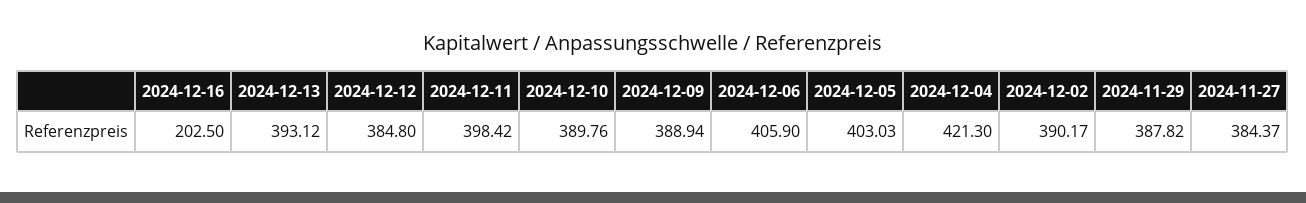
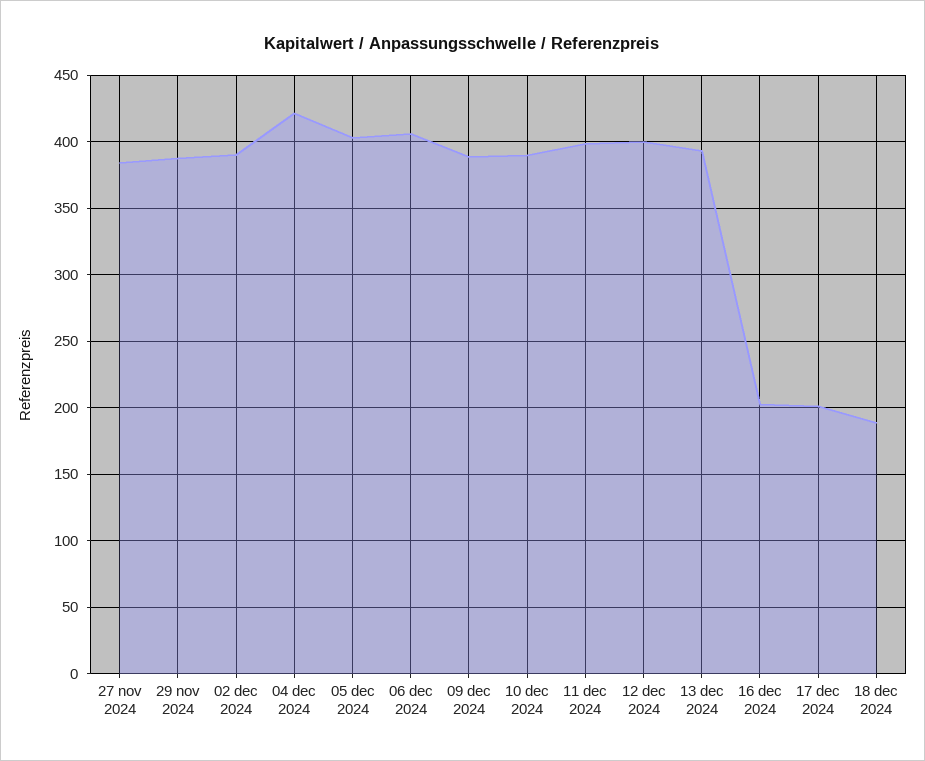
2024-12-12: 384.8 -> 400
17 dec 2024: none -> 200
18 dec 2024: none -> 190

